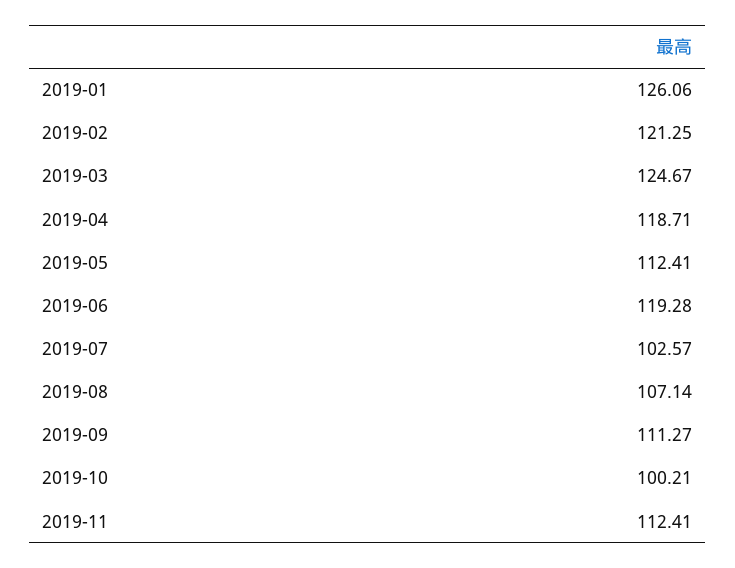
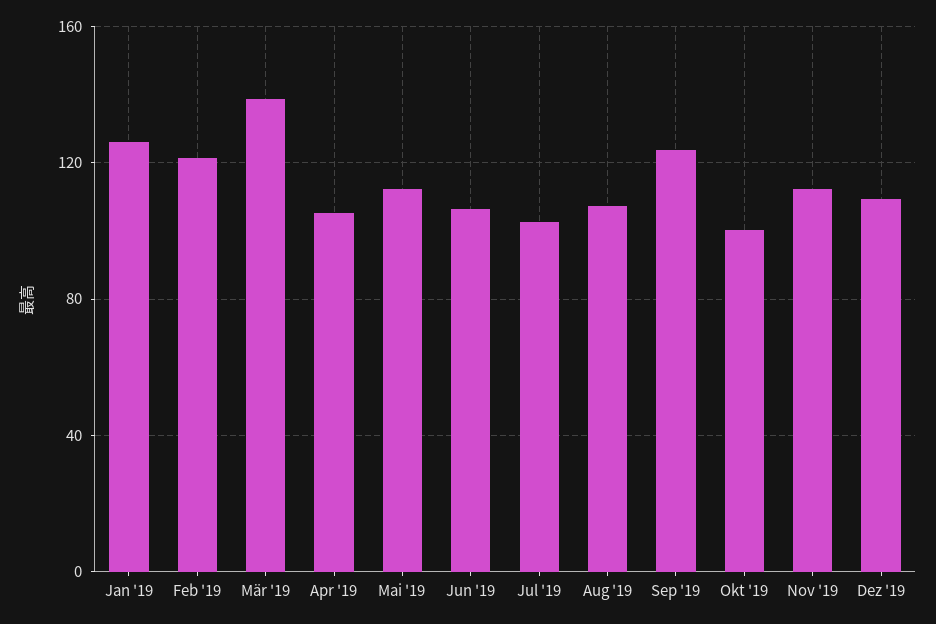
2019-03: 124.67 -> 140
2019-04: 118.71 -> 105
2019-06: 119.28 -> 105
2019-09: 111.27 -> 125
Dez '19: none -> 110

